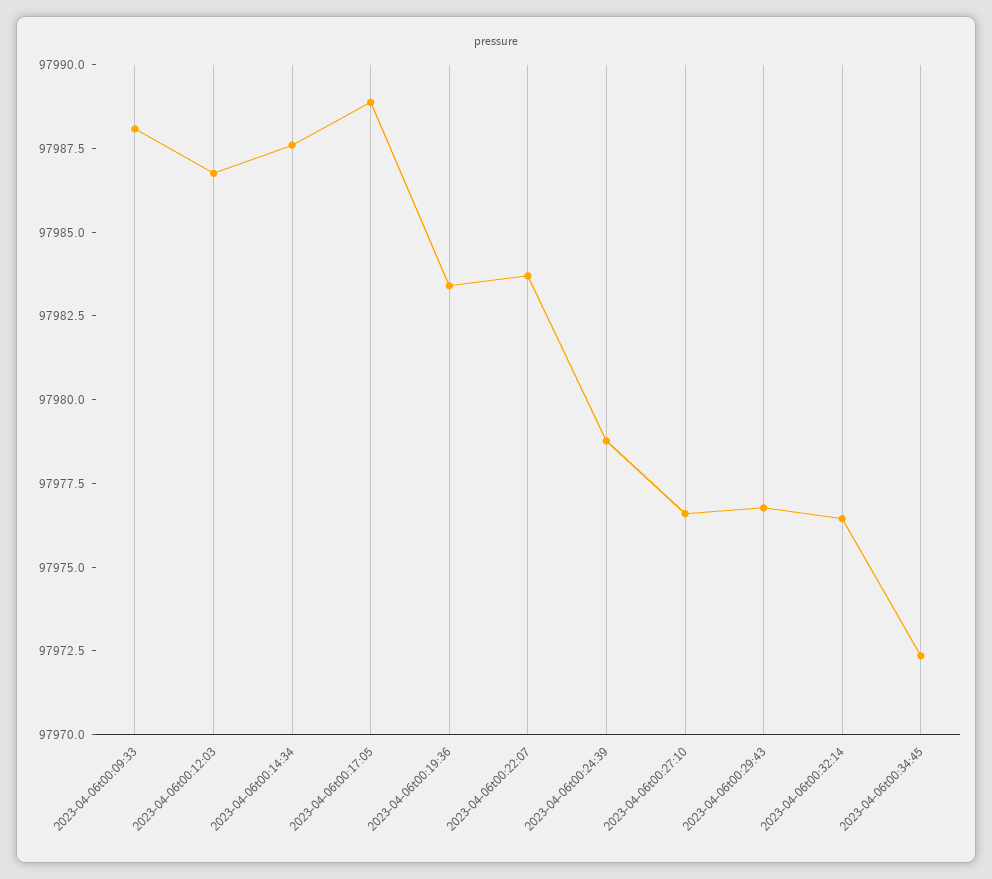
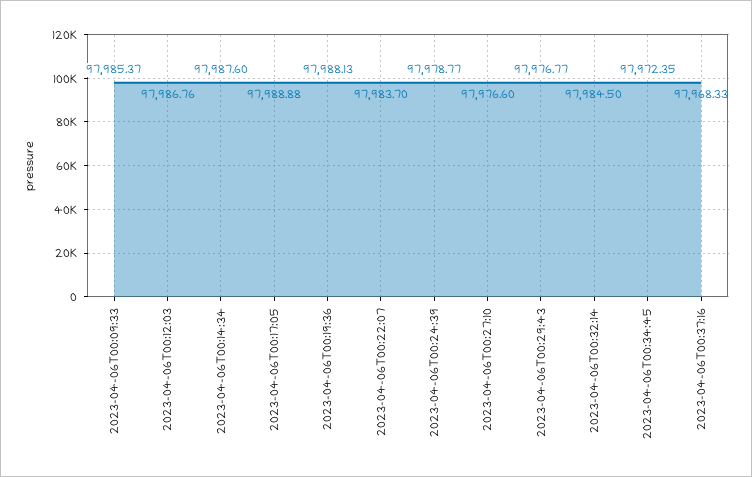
2023-04-06t00:09:33: 97988 -> 97985.37
2023-04-06t00:19:36: 97983.5 -> 97988.13
2023-04-06t00:32:14: 97976.5 -> 97984.5
2023-04-06T00:37:16: none -> 97968.33

